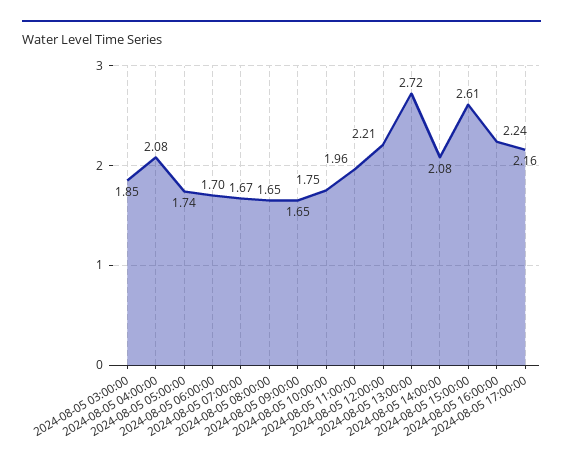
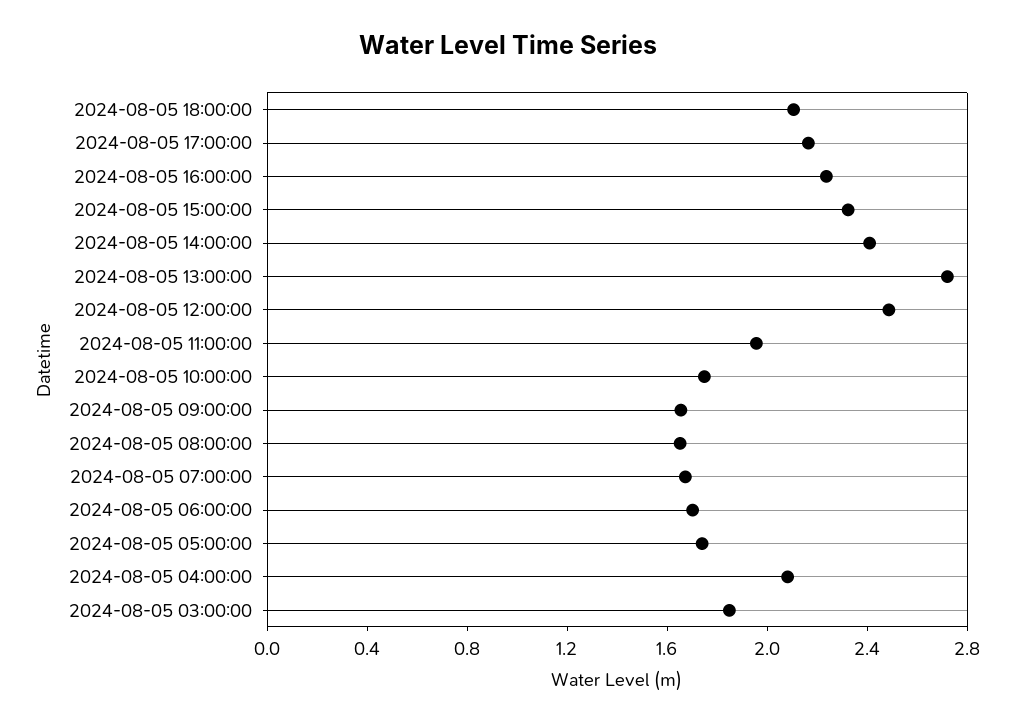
2024-08-05 12:00:00: 2.21 -> 2.5
2024-08-05 14:00:00: 2.08 -> 2.4
2024-08-05 15:00:00: 2.61 -> 2.3
2024-08-05 18:00:00: none -> 2.1

